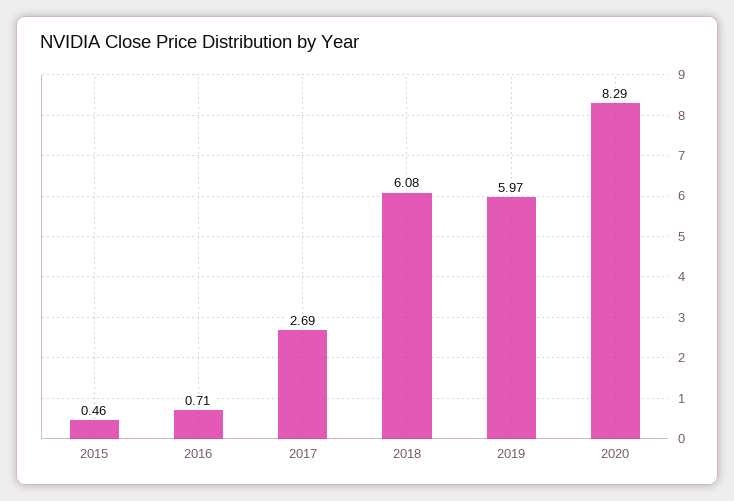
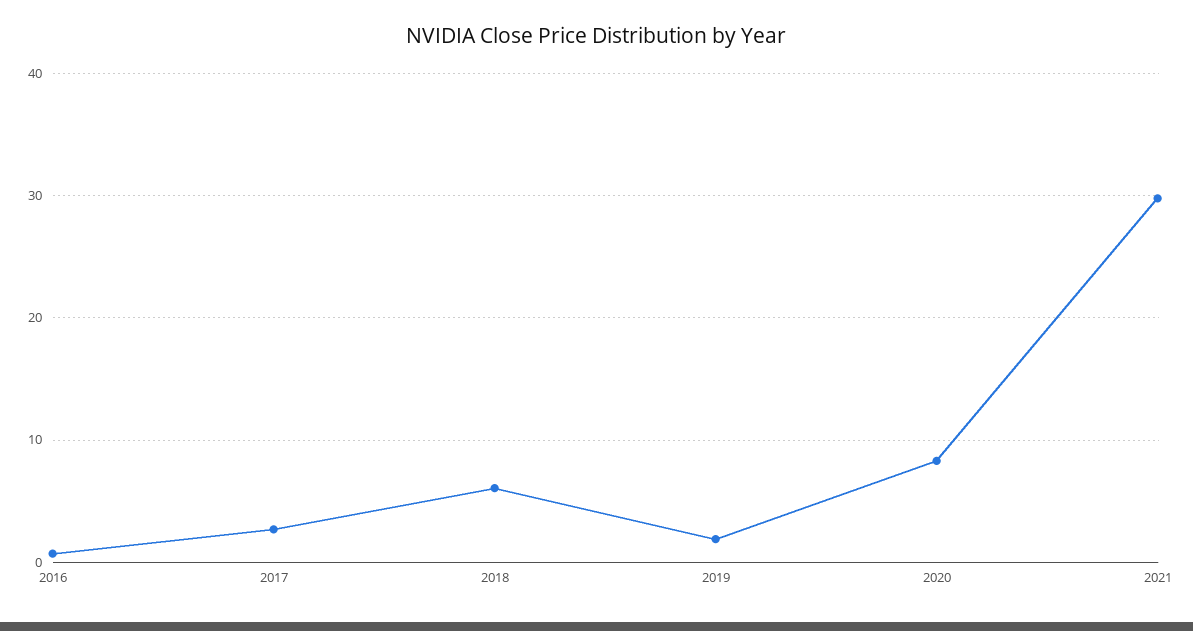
2015: 0.46 -> none
2019: 5.97 -> 2
2021: none -> 30

